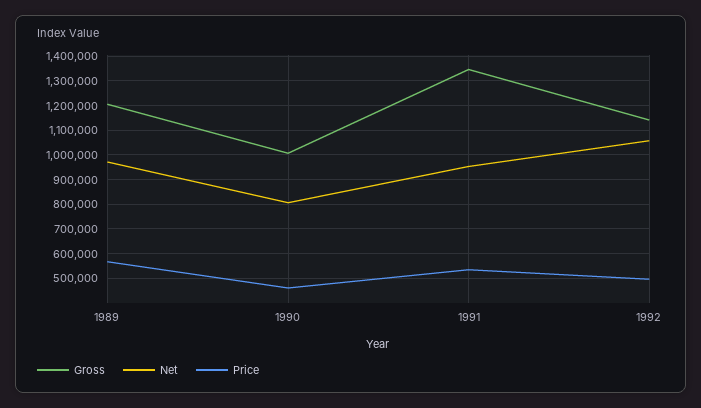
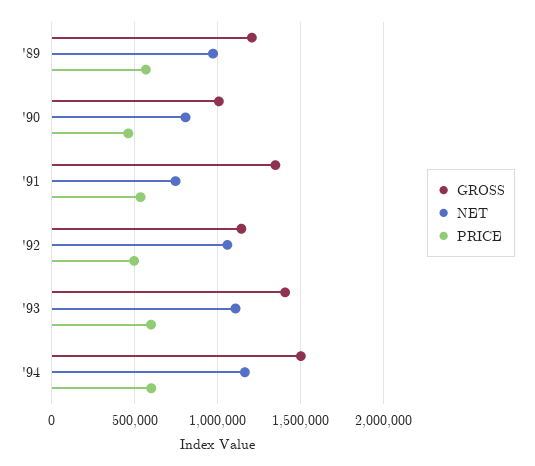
Net, 1991: 950000 -> 750000
Gross, '93: none -> 1400000
Net, '93: none -> 1100000
Price, '93: none -> 600000
Gross, '94: none -> 1500000
Net, '94: none -> 1150000
Price, '94: none -> 600000

